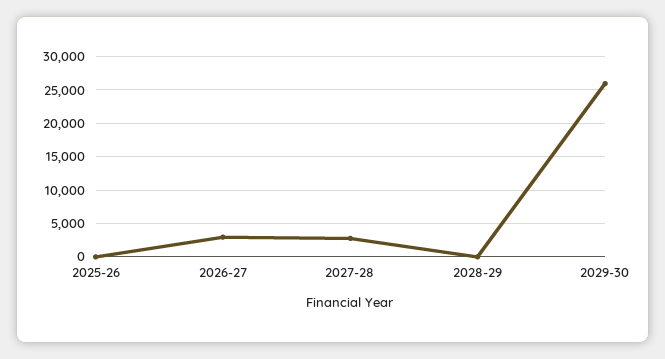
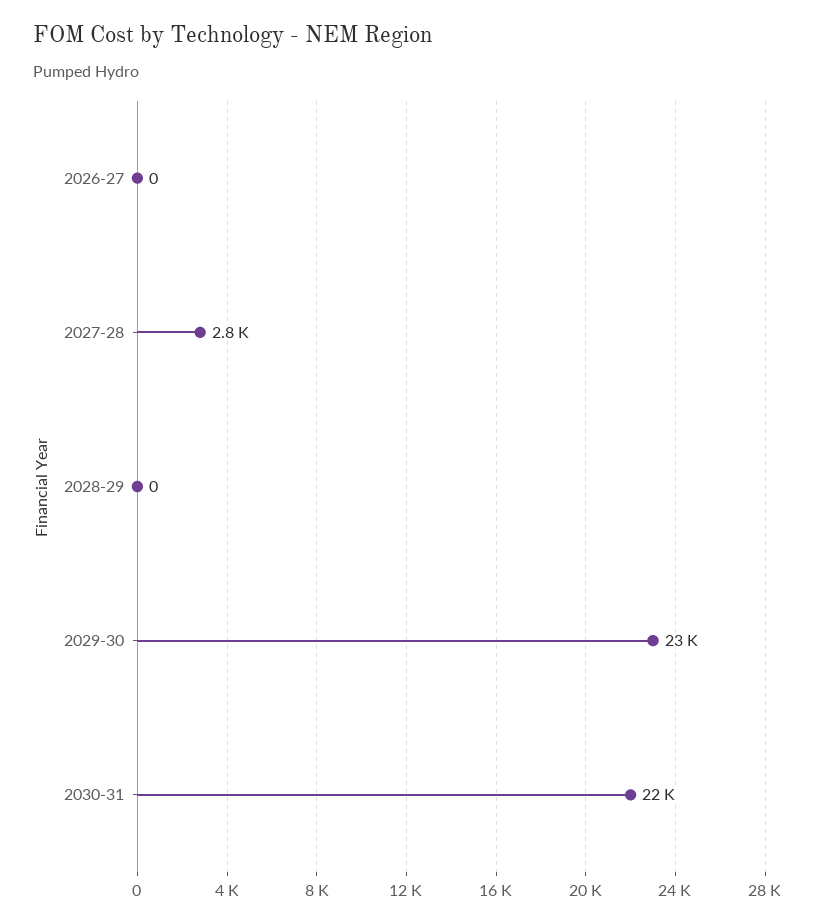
2025-26: 0 -> none
2026-27: 3000 -> 0
2029-30: 26000 -> 23000
2030-31: none -> 22000

